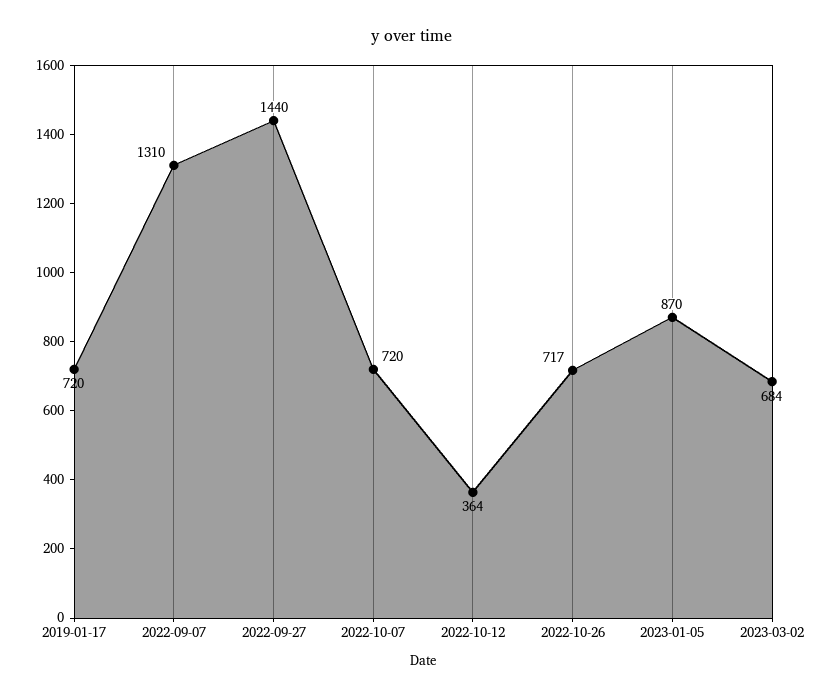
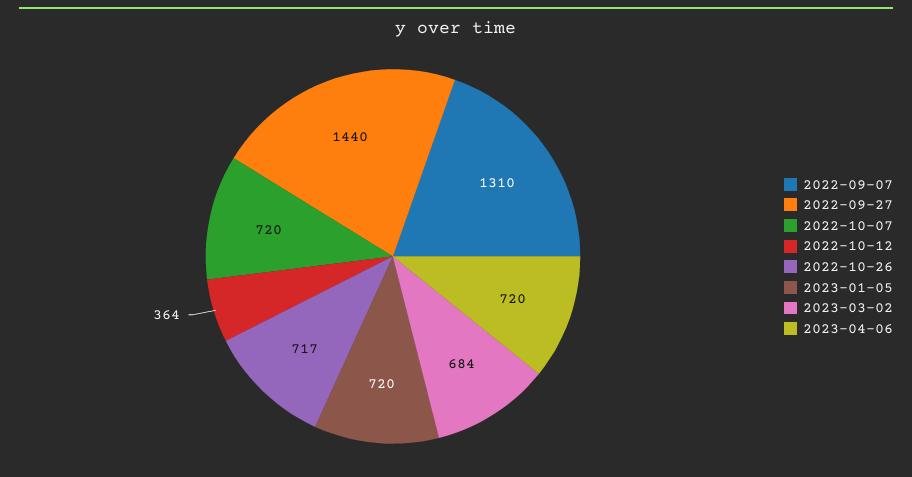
2019-01-17: 720 -> none
2023-01-05: 870 -> 720
2023-04-06: none -> 720

